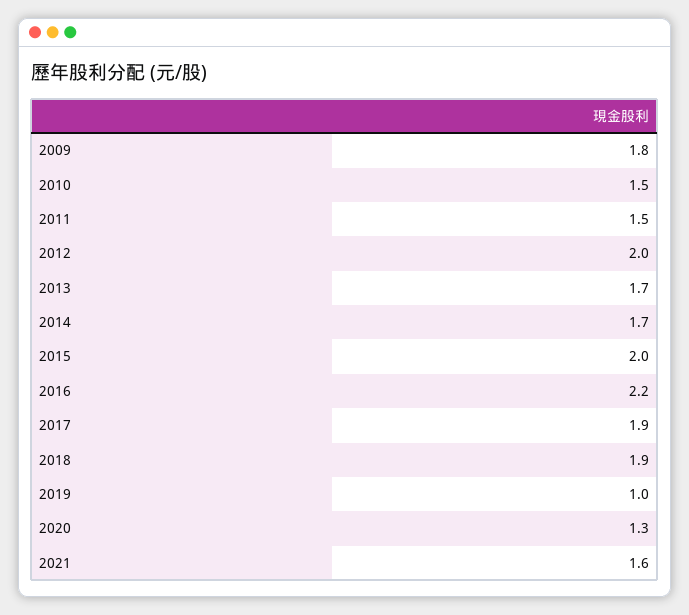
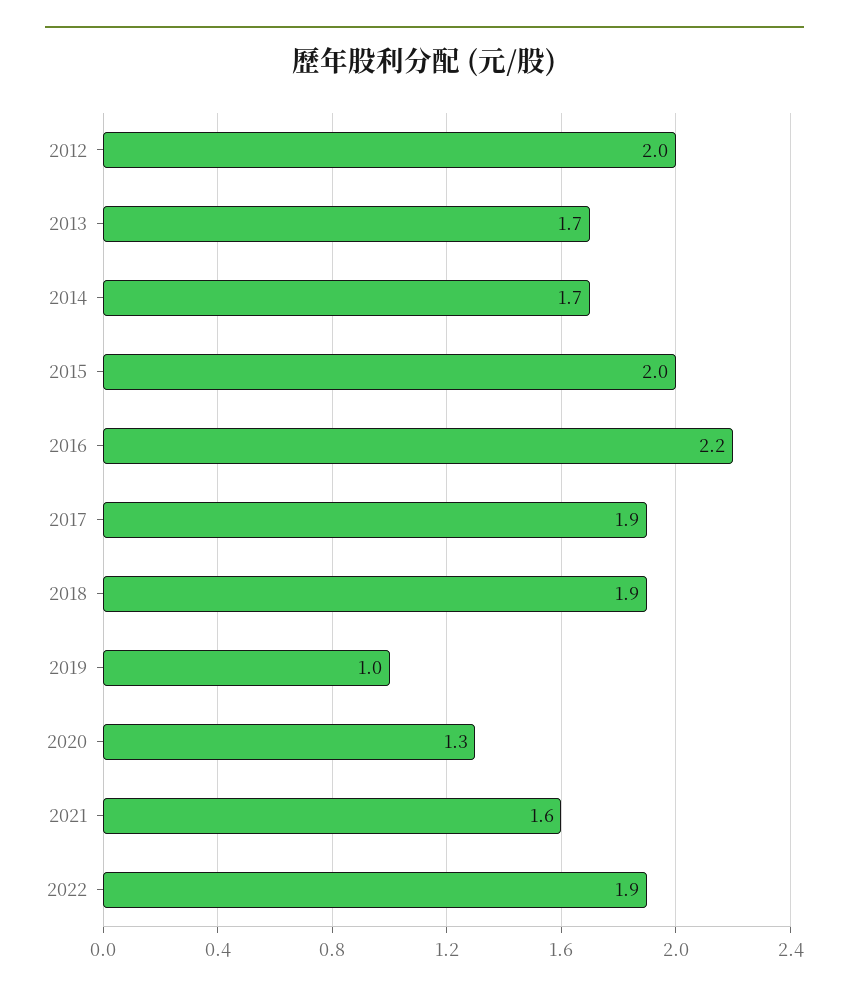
2009: 1.8 -> none
2010: 1.5 -> none
2011: 1.5 -> none
2022: none -> 1.9

